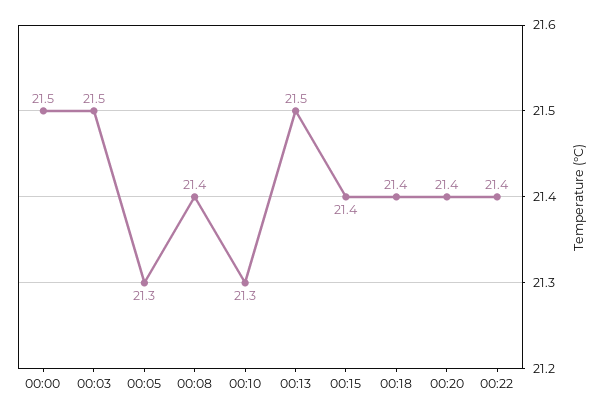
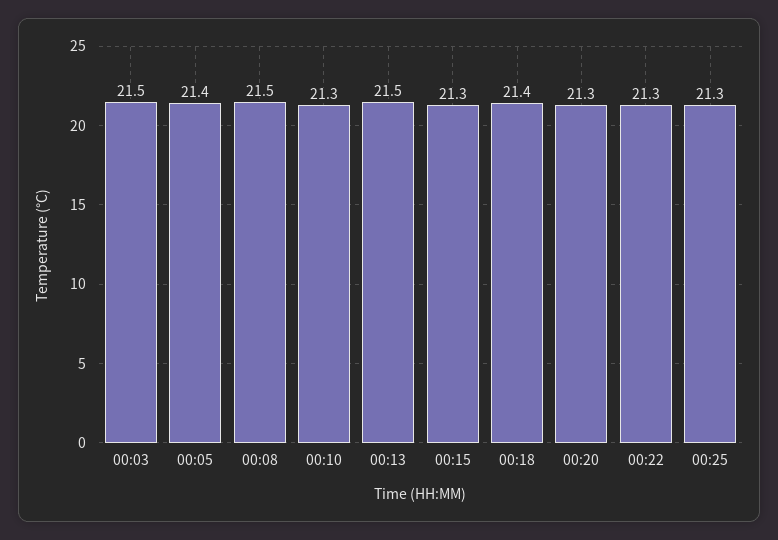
00:00: 21.5 -> none
00:05: 21.3 -> 21.4
00:08: 21.4 -> 21.5
00:15: 21.4 -> 21.3
00:20: 21.4 -> 21.3
00:22: 21.4 -> 21.3
00:25: none -> 21.3

